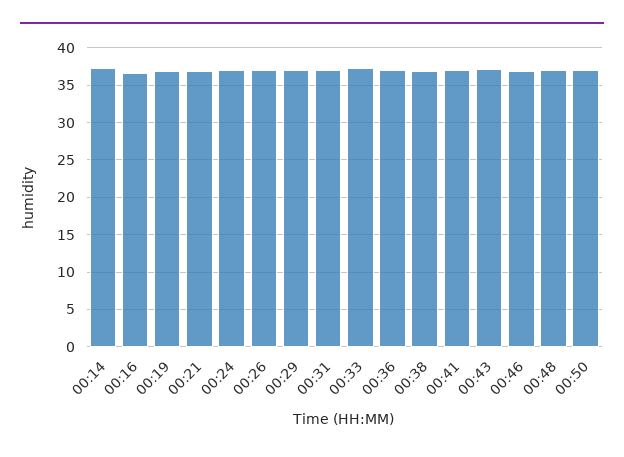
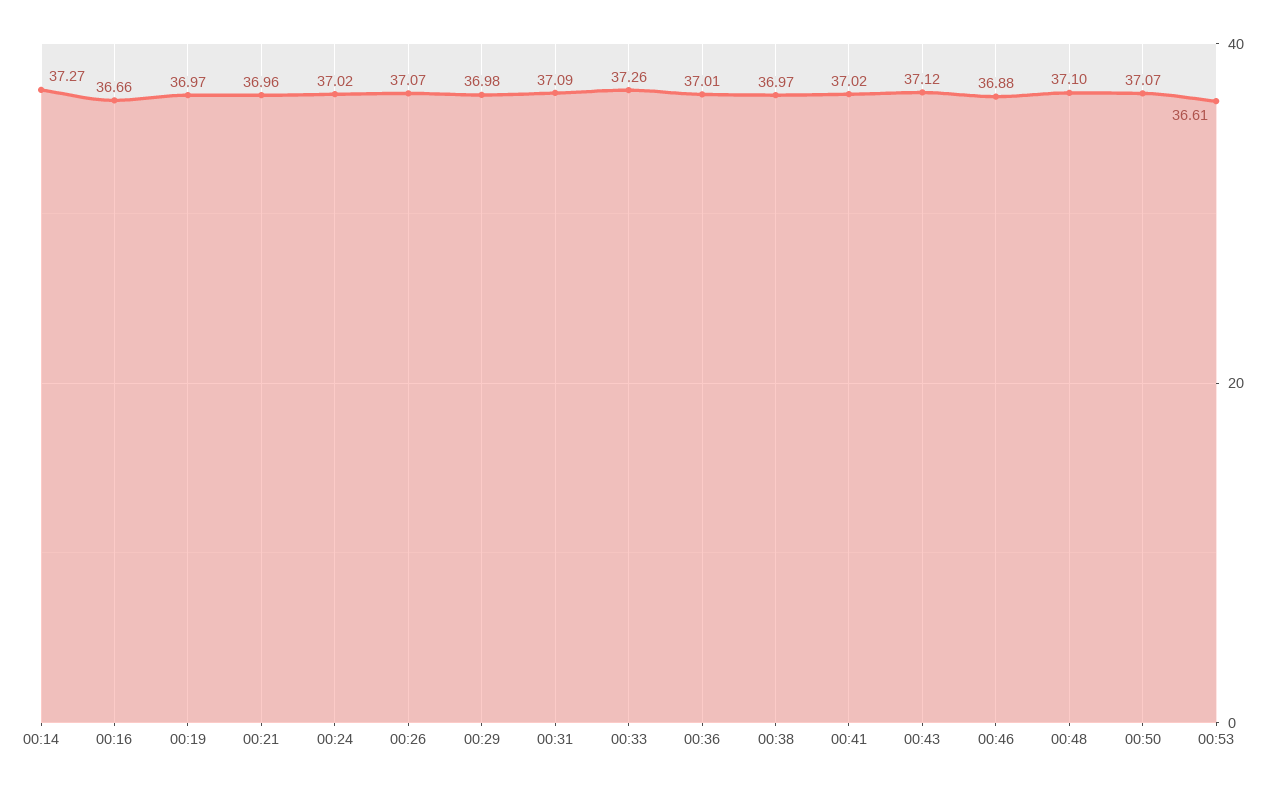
00:53: none -> 36.61

